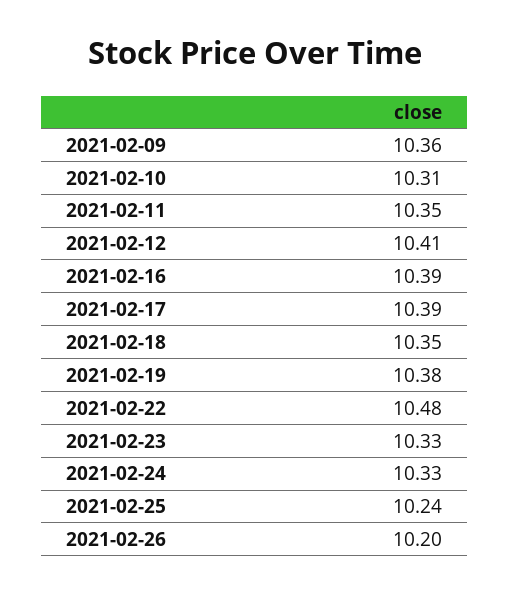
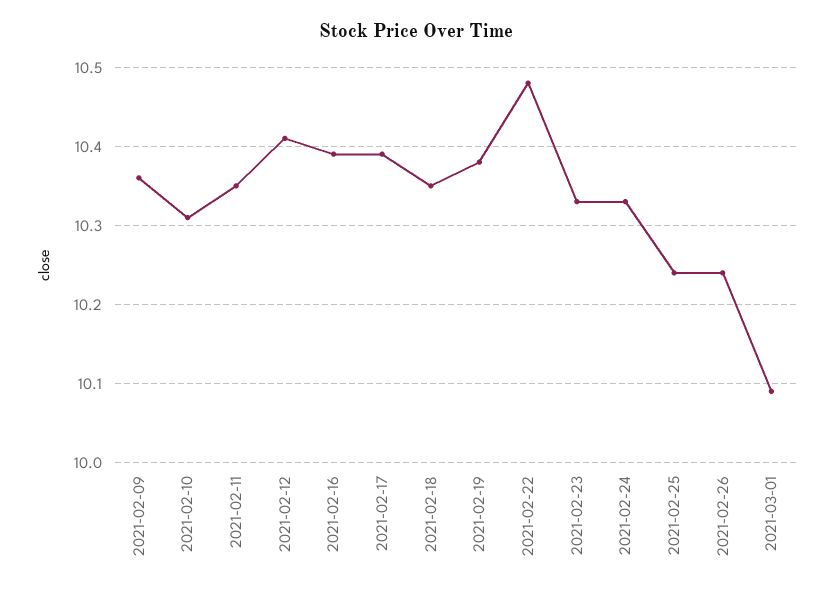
2021-02-26: 10.2 -> 10.24
2021-03-01: none -> 10.09

